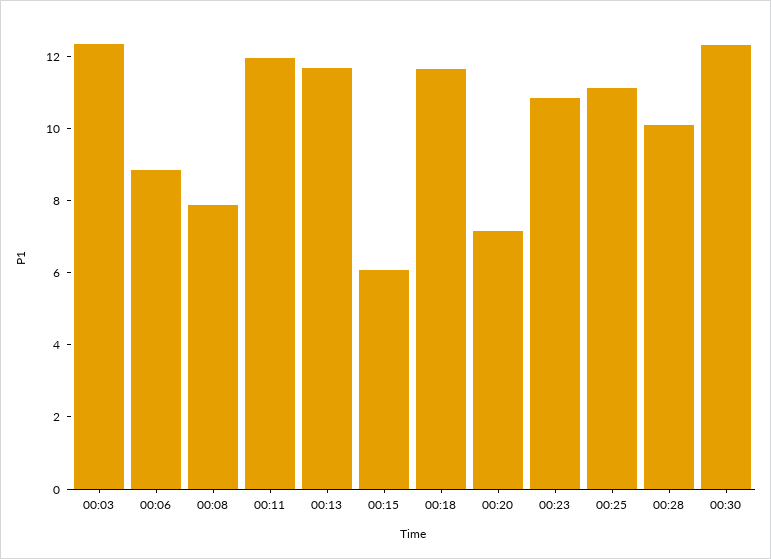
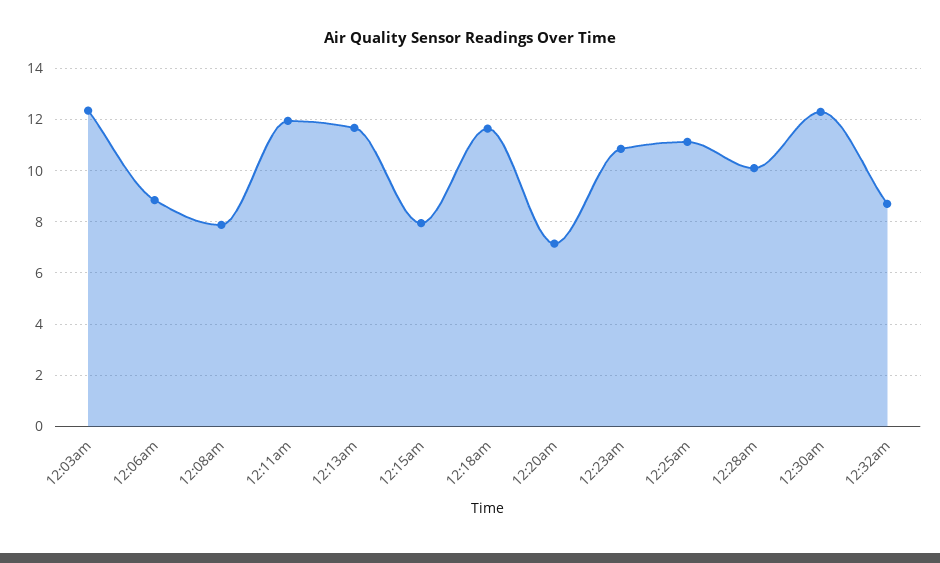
00:15: 6 -> 8
12:32am: none -> 8.75

